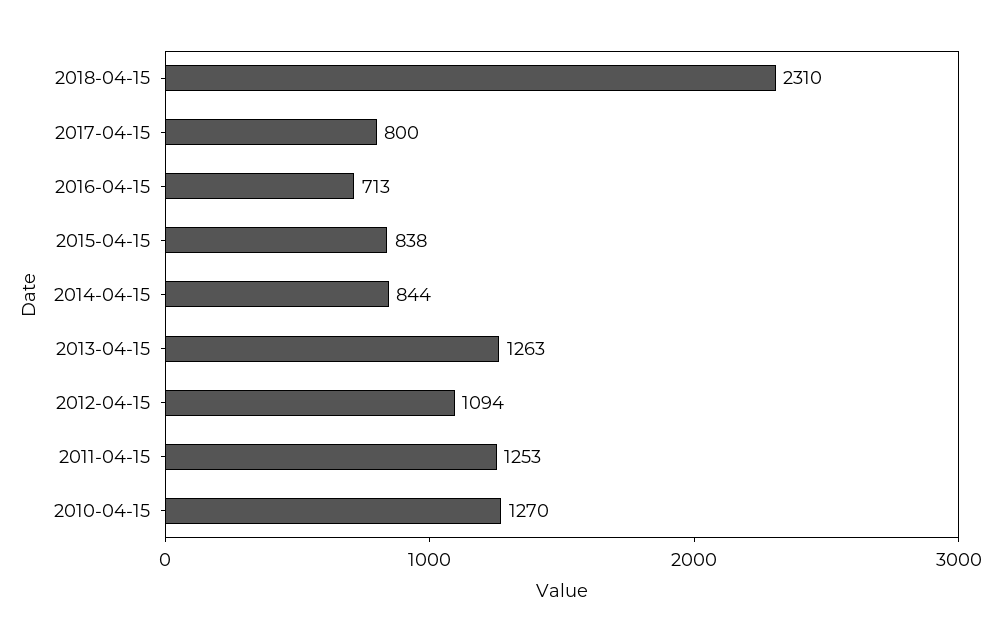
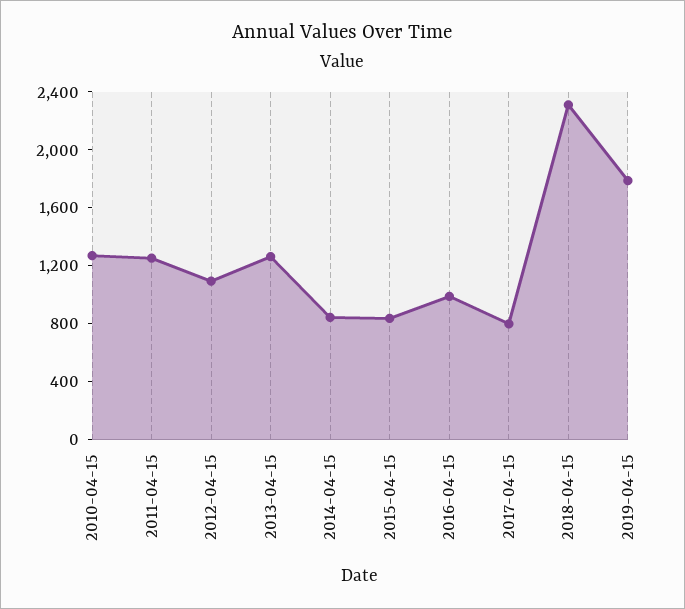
2016-04-15: 713 -> 1000
2019-04-15: none -> 1800

